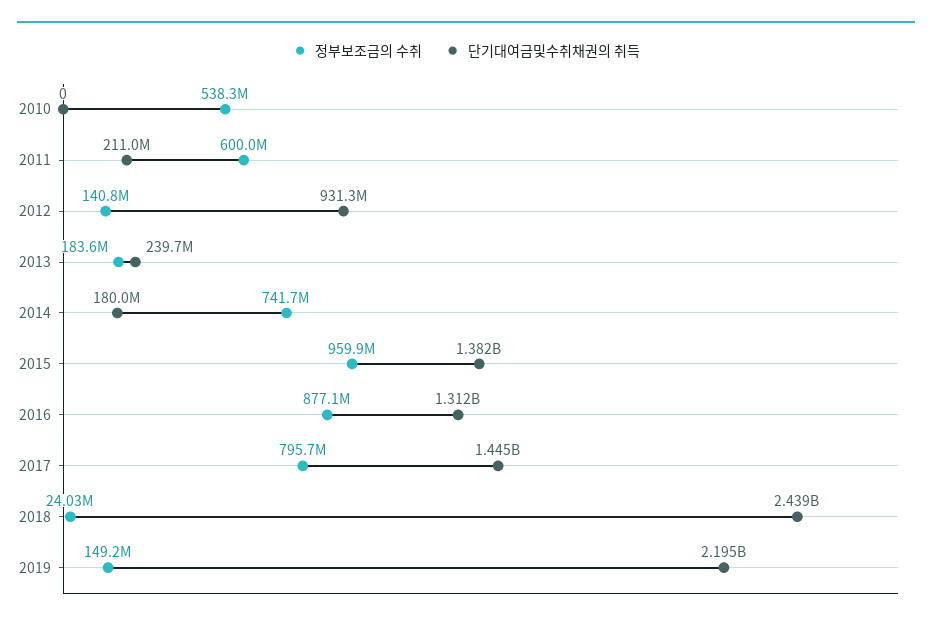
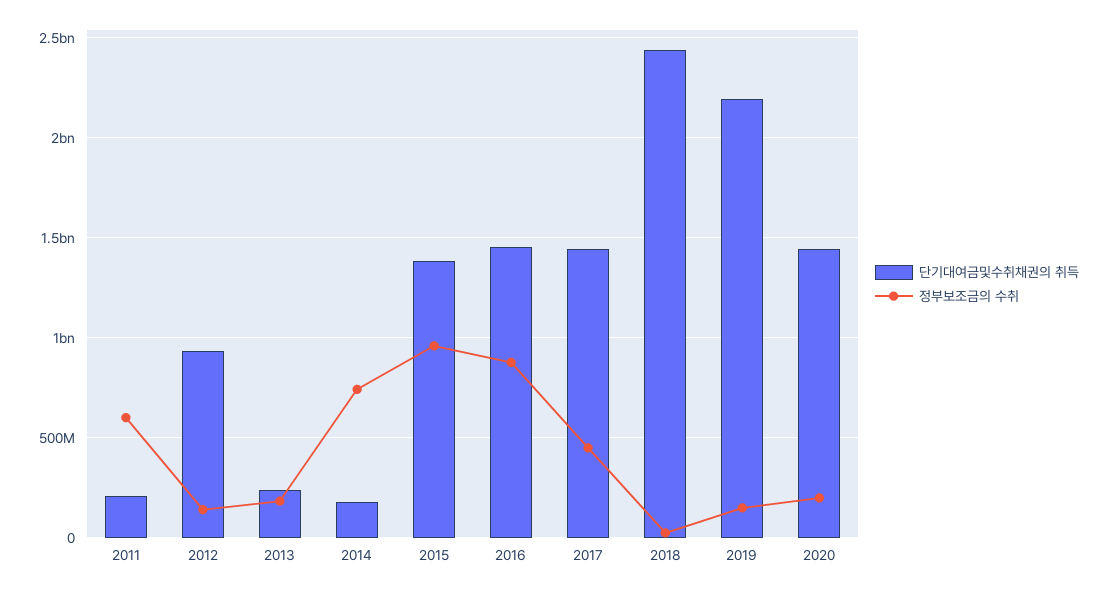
정부보조금의 수취, 2010: 538300000 -> none
단기대여금및수취채권의 취득, 2010: 0 -> none
단기대여금및수취채권의 취득, 2016: 1312000000 -> 1450000000
정부보조금의 수취, 2017: 795700000 -> 450000000
단기대여금및수취채권의 취득, 2020: none -> 1450000000
정부보조금의 수취, 2020: none -> 200000000

